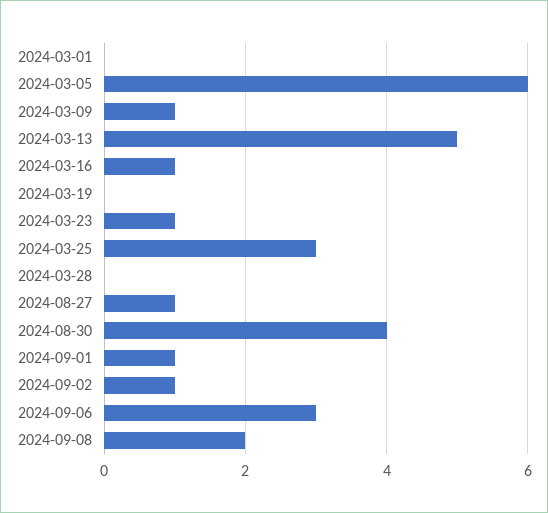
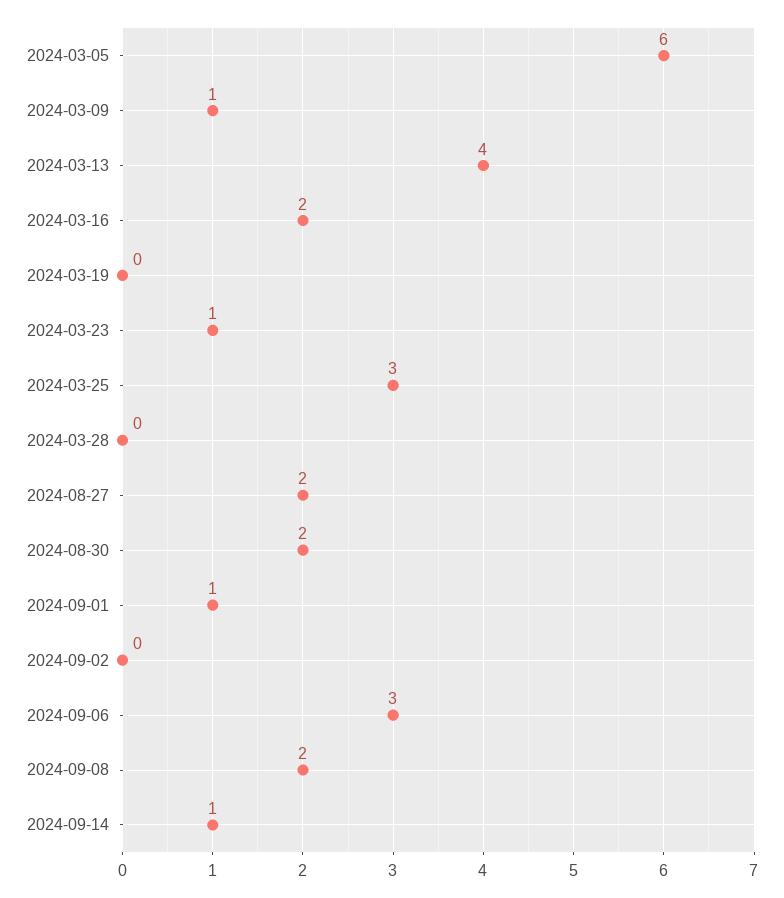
2024-03-01: 0 -> none
2024-03-13: 5 -> 4
2024-03-16: 1 -> 2
2024-08-27: 1 -> 2
2024-08-30: 4 -> 2
2024-09-02: 1 -> 0
2024-09-14: none -> 1

